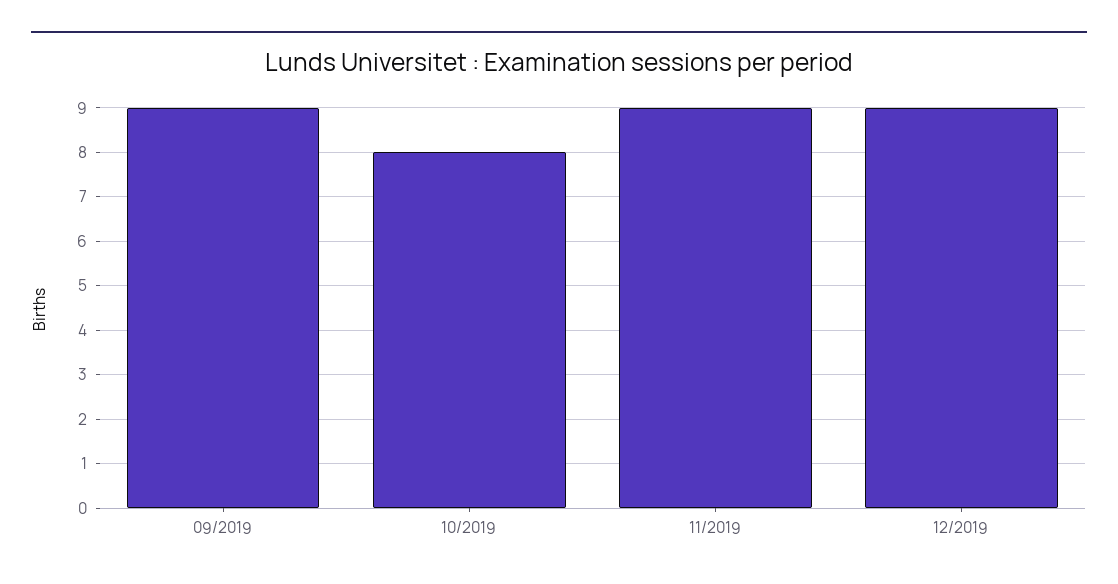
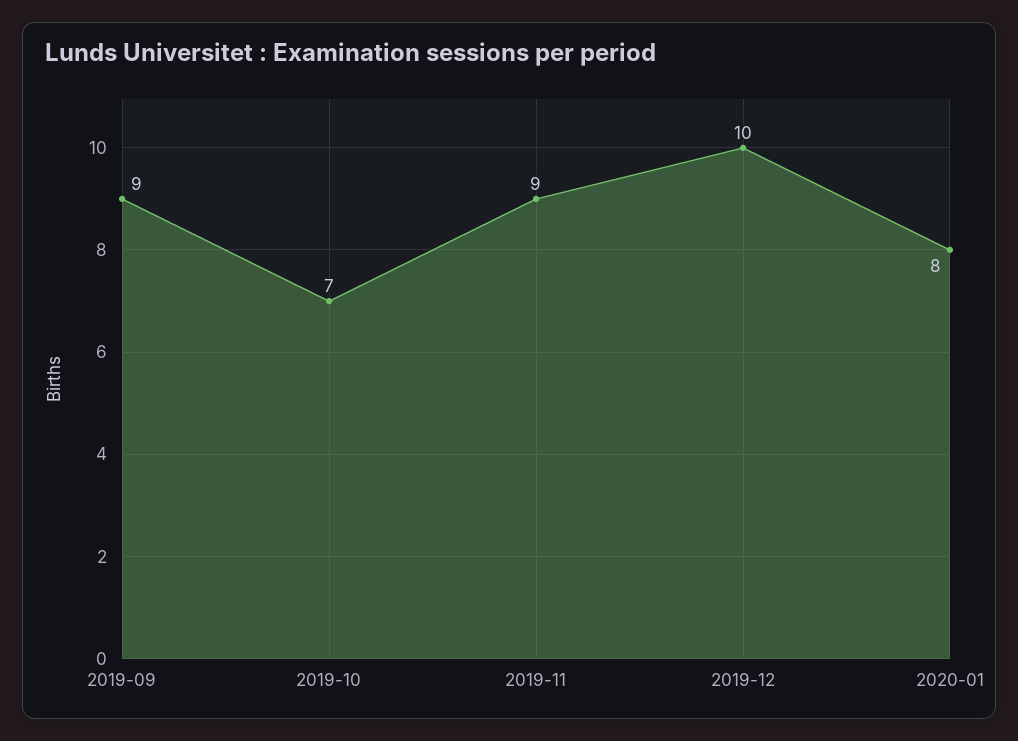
10/2019: 8 -> 7
12/2019: 9 -> 10
2020-01: none -> 8

